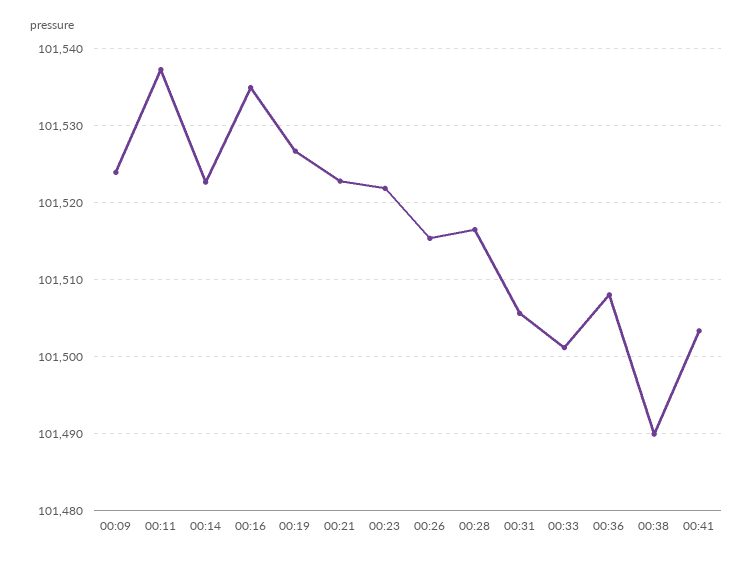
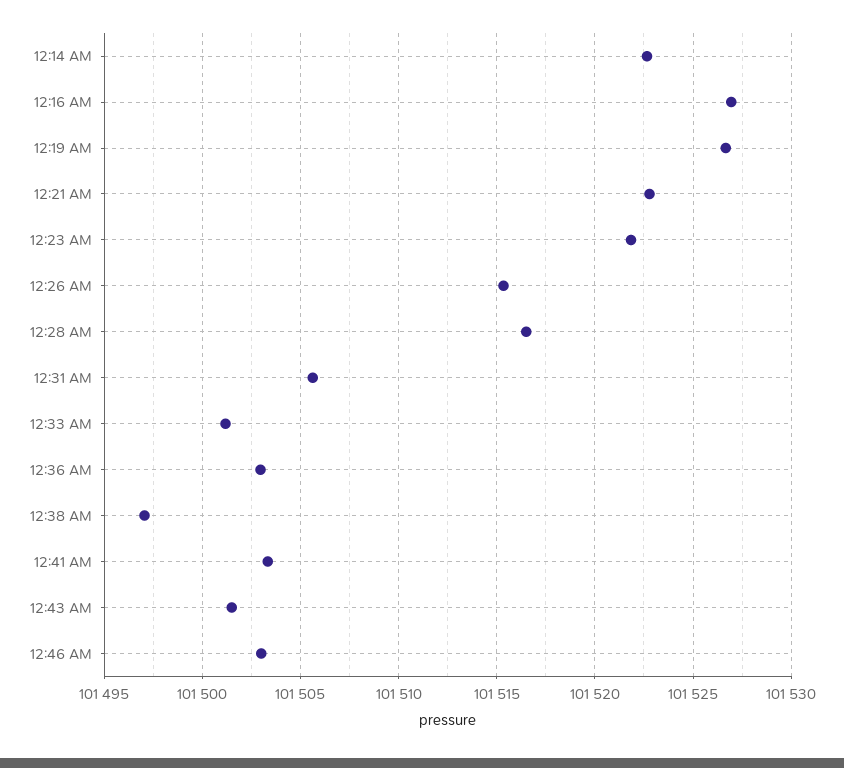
00:09: 101524 -> none
00:11: 101537 -> none
00:16: 101535 -> 101527
00:36: 101508 -> 101503
00:38: 101490 -> 101497
12:43 AM: none -> 101501.5
12:46 AM: none -> 101503

